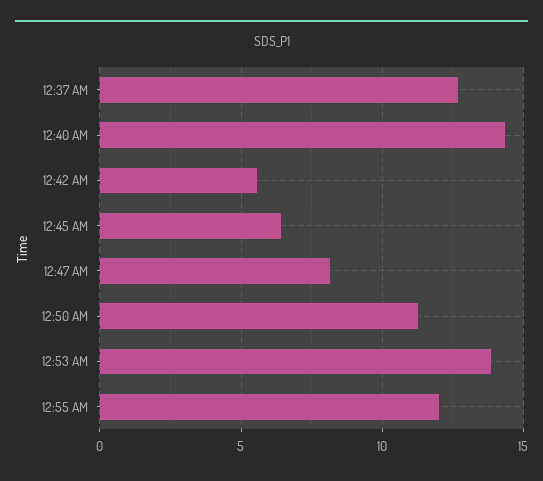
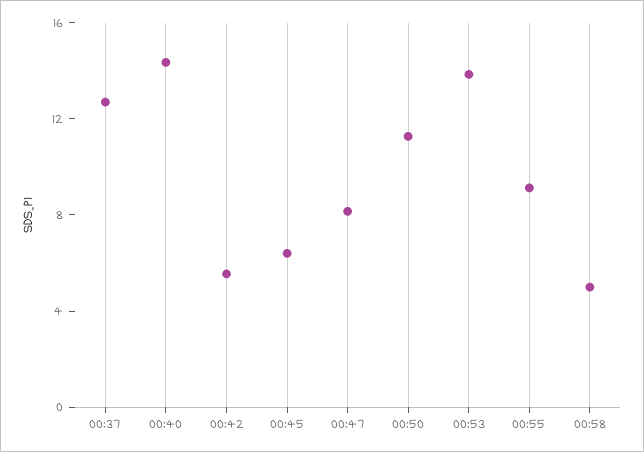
12:55 AM: 12 -> 9
00:58: none -> 5

